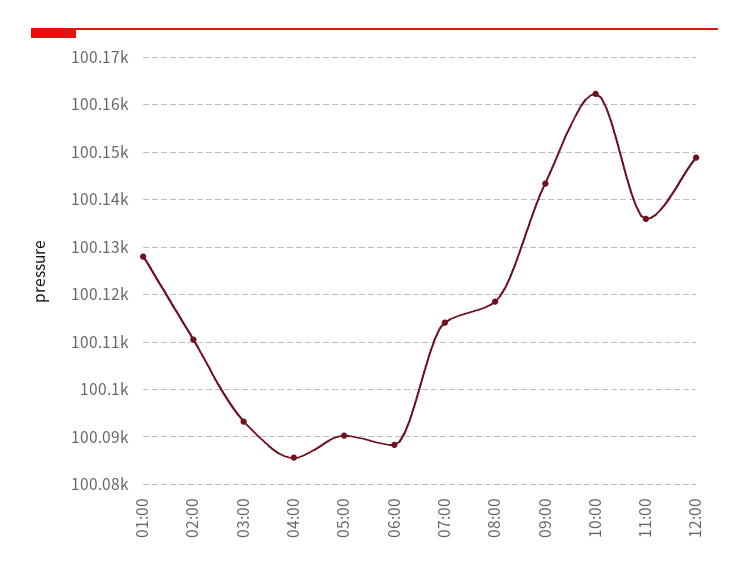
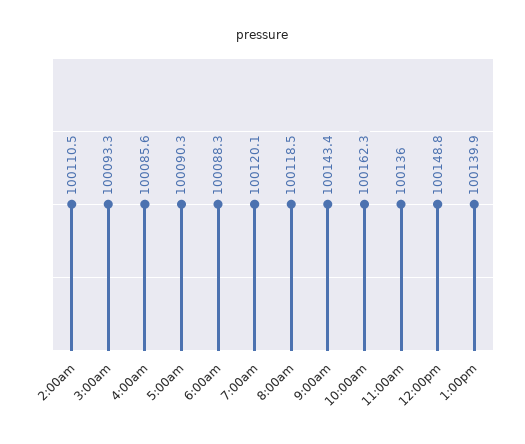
01:00: 100128 -> none
07:00: 100114 -> 100120.1
1:00pm: none -> 100139.9

